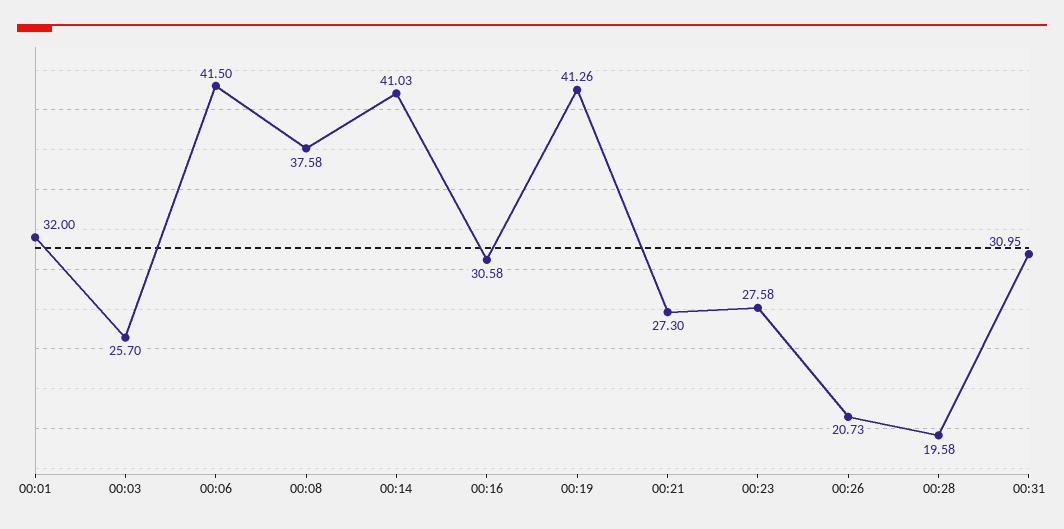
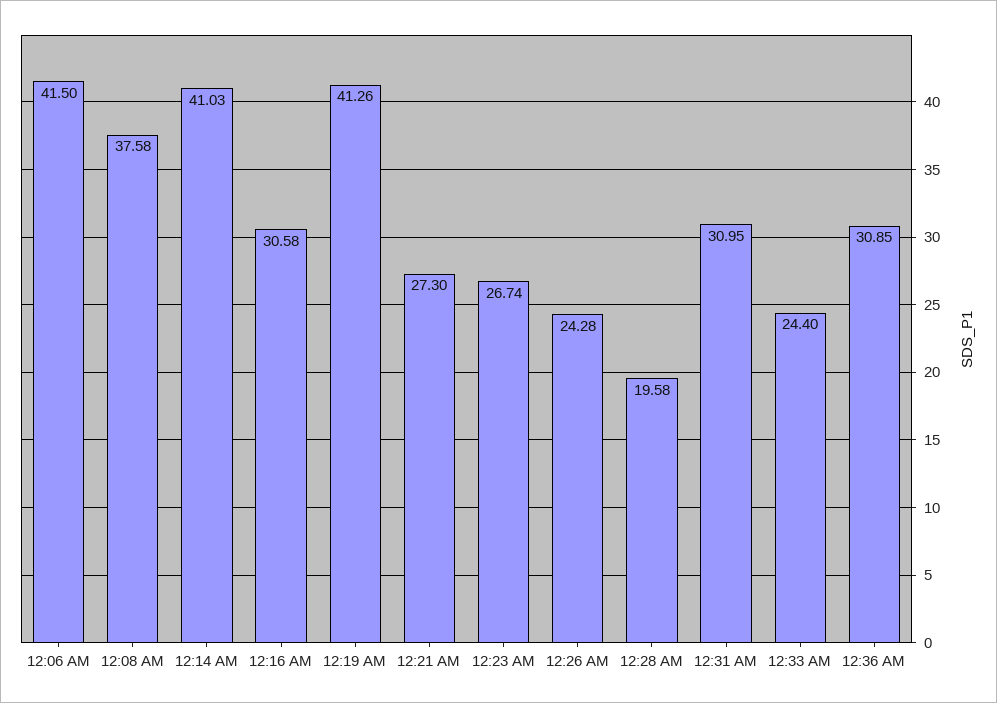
00:01: 32 -> none
00:03: 25.7 -> none
00:23: 27.58 -> 26.74
00:26: 20.73 -> 24.28
12:33 AM: none -> 24.4
12:36 AM: none -> 30.85

